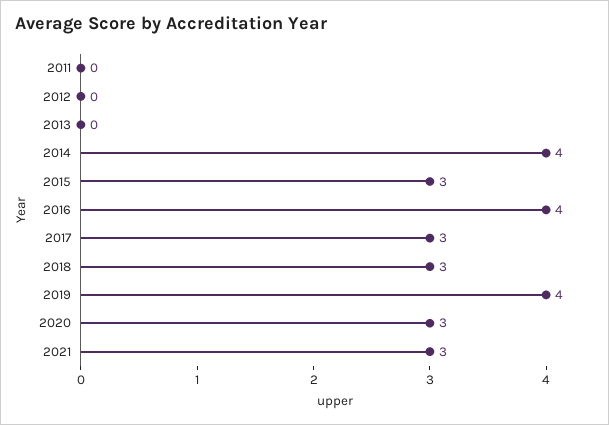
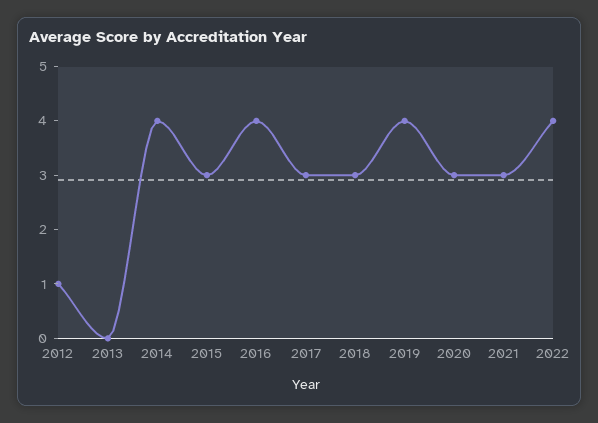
2011: 0 -> none
2012: 0 -> 1
2022: none -> 4

